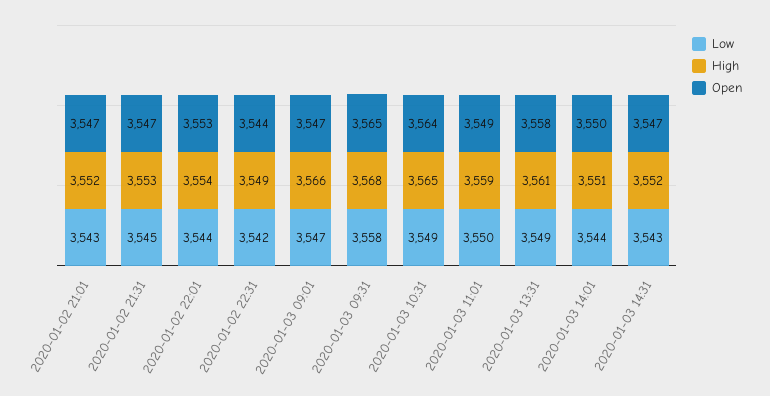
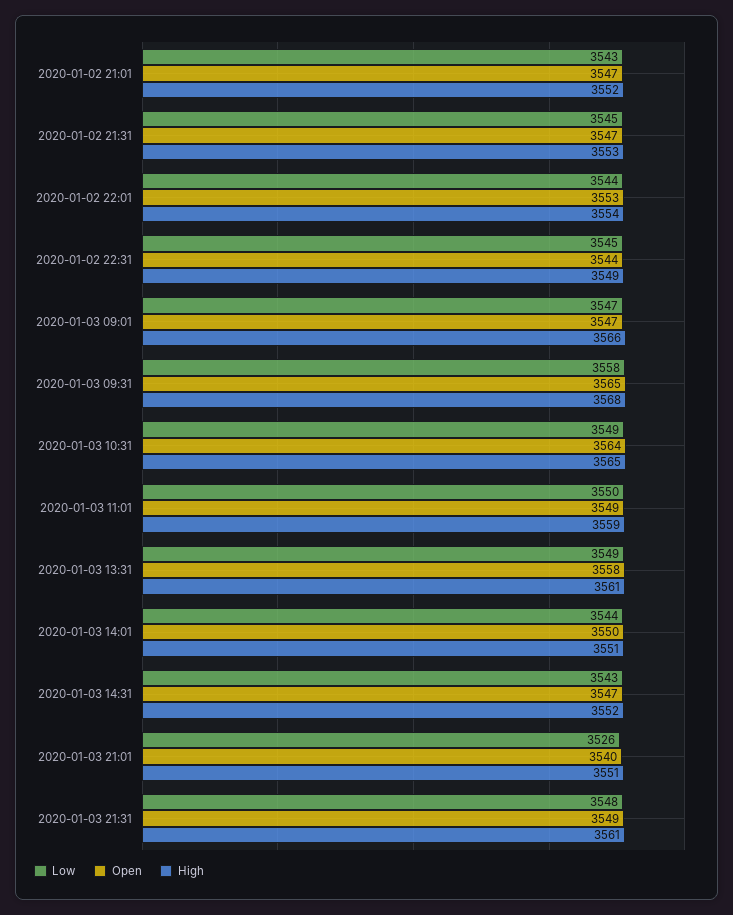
Low, 2020-01-02 22:31: 3542 -> 3545
Low, 2020-01-03 21:01: none -> 3526
Open, 2020-01-03 21:01: none -> 3540
High, 2020-01-03 21:01: none -> 3551
Low, 2020-01-03 21:31: none -> 3548
Open, 2020-01-03 21:31: none -> 3549
High, 2020-01-03 21:31: none -> 3561

